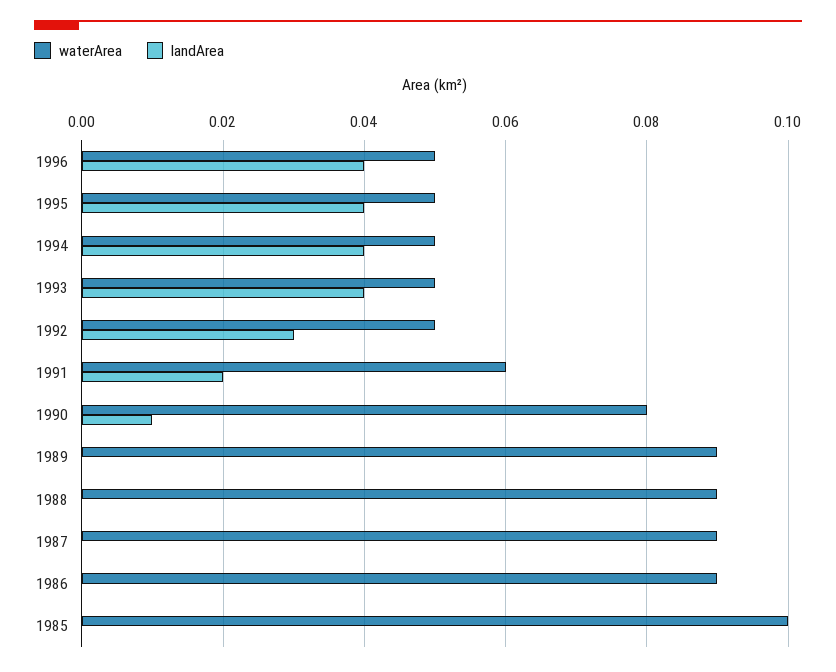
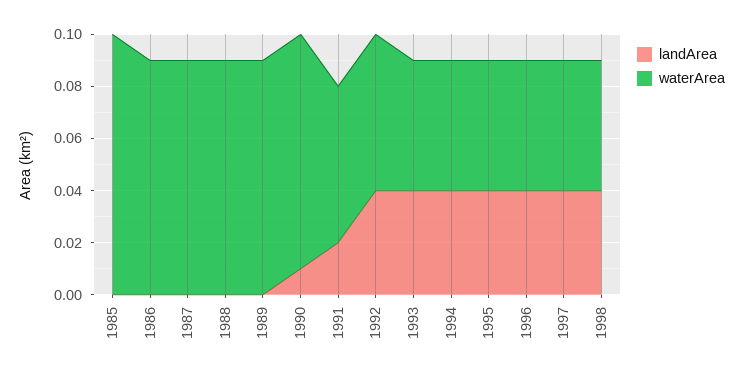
waterArea, 1992: 0.05 -> 0.06
landArea, 1992: 0.03 -> 0.04
waterArea, 1990: 0.08 -> 0.09
landArea, 1997: none -> 0.04
waterArea, 1997: none -> 0.05
landArea, 1998: none -> 0.04
waterArea, 1998: none -> 0.05

